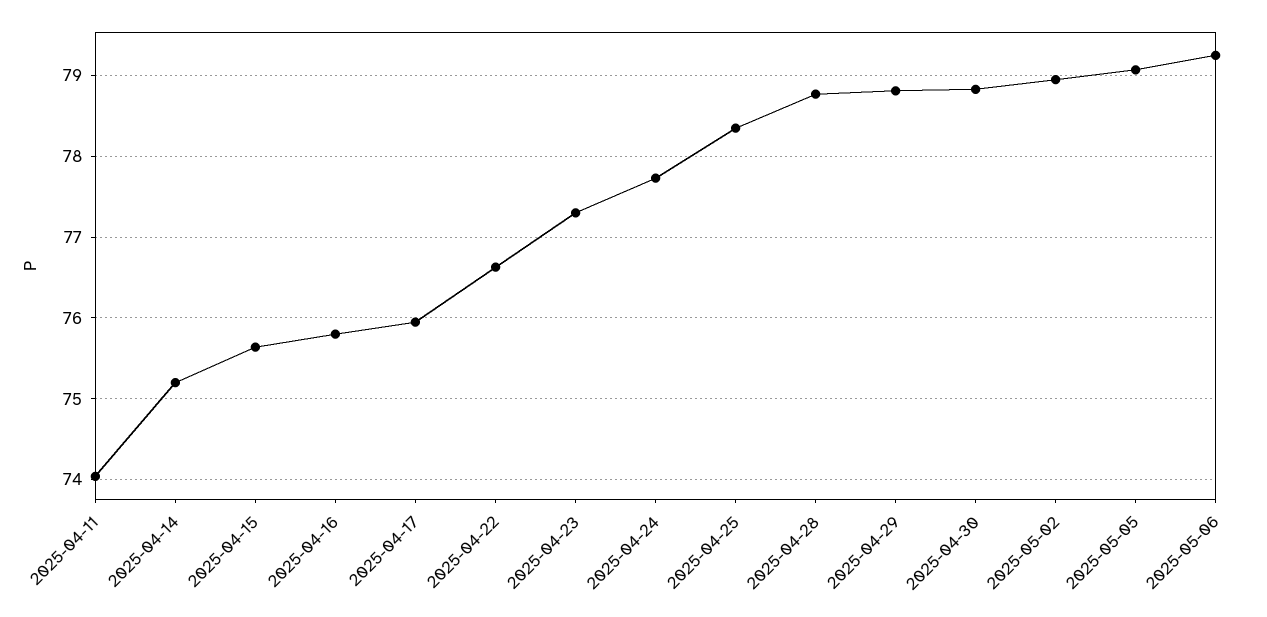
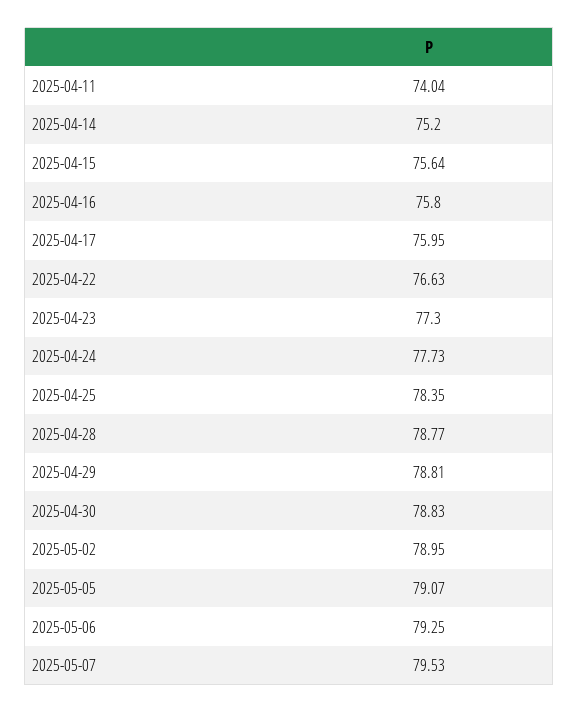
2025-05-07: none -> 79.53

